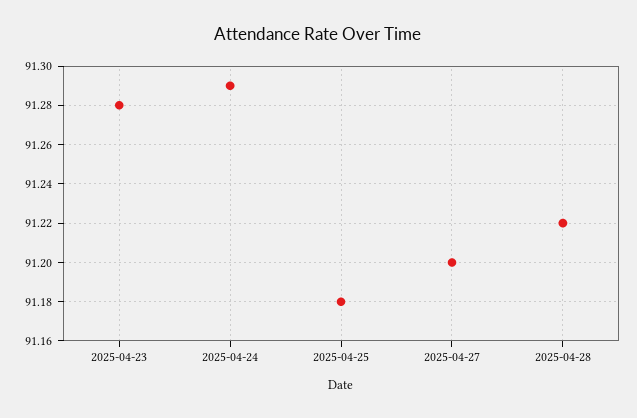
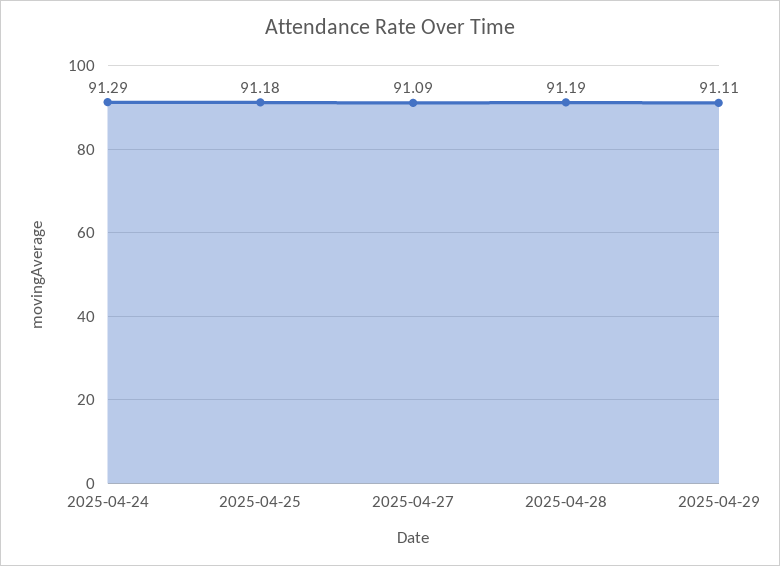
2025-04-23: 91.28 -> none
2025-04-27: 91.2 -> 91.09
2025-04-28: 91.22 -> 91.19
2025-04-29: none -> 91.11

